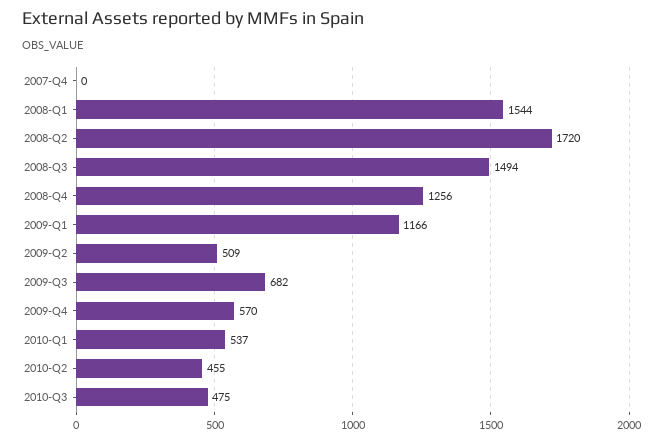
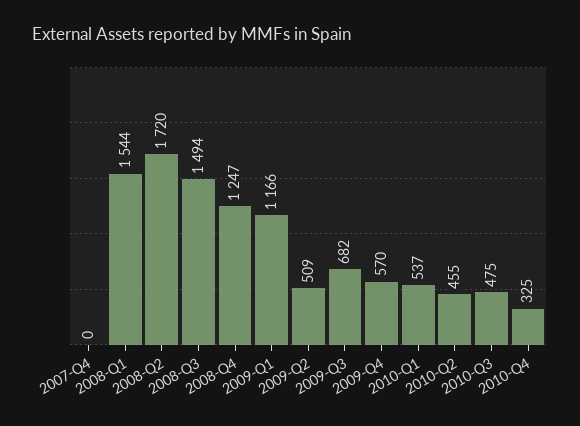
2008-Q4: 1256 -> 1247
2010-Q4: none -> 325

